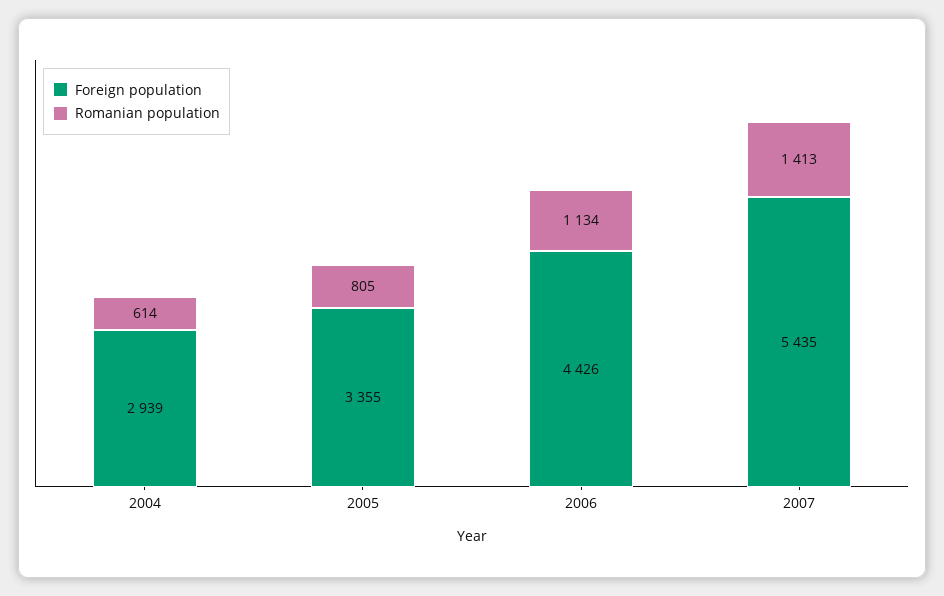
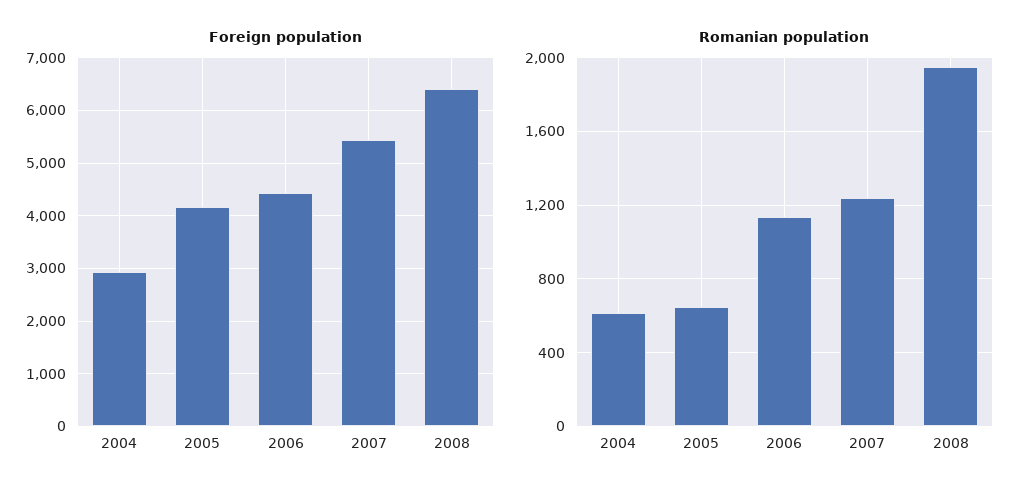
Foreign population, 2005: 3355 -> 4200
Romanian population, 2005: 805 -> 650
Romanian population, 2007: 1413 -> 1250
Foreign population, 2008: none -> 6400
Romanian population, 2008: none -> 1950

